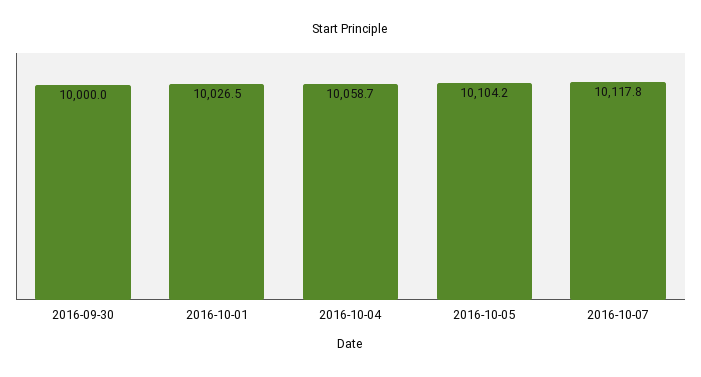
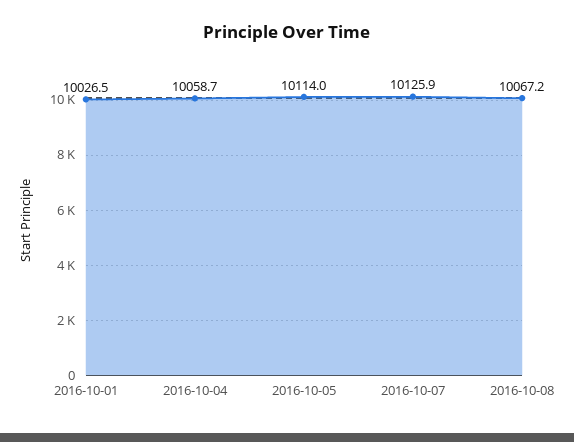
2016-09-30: 10000 -> none
2016-10-05: 10104.2 -> 10114
2016-10-07: 10117.8 -> 10125.9
2016-10-08: none -> 10067.2

